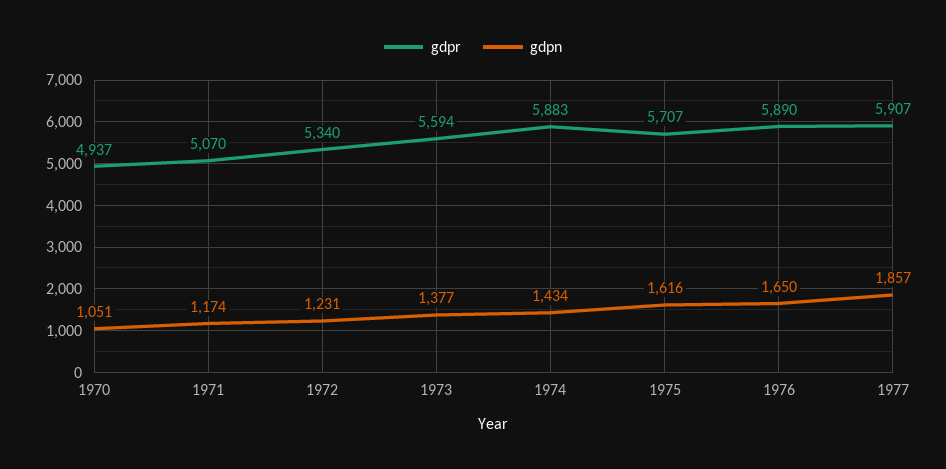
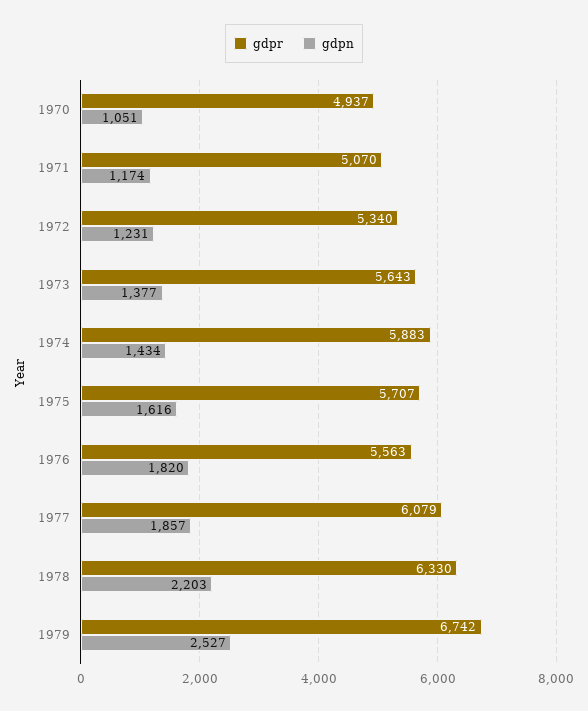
gdpr, 1973: 5594 -> 5643
gdpr, 1976: 5890 -> 5563
gdpn, 1976: 1650 -> 1820
gdpr, 1977: 5907 -> 6079
gdpr, 1978: none -> 6330
gdpn, 1978: none -> 2203
gdpr, 1979: none -> 6742
gdpn, 1979: none -> 2527

